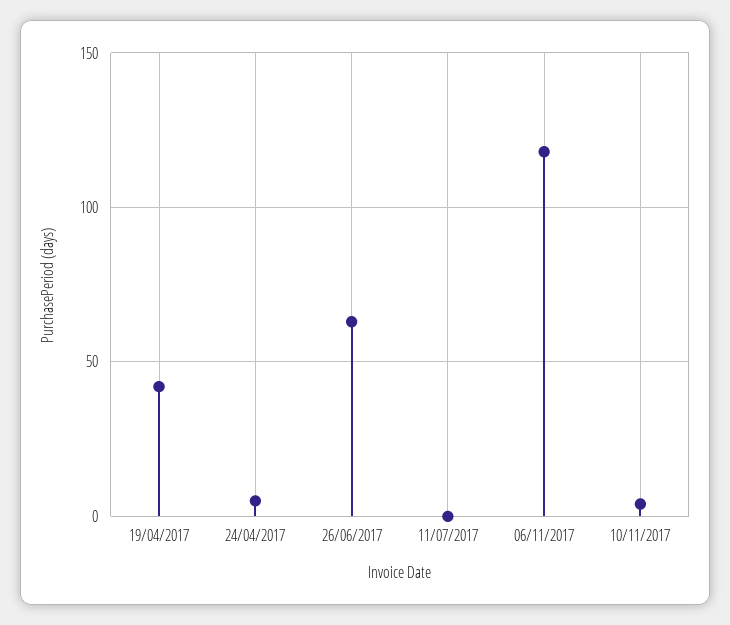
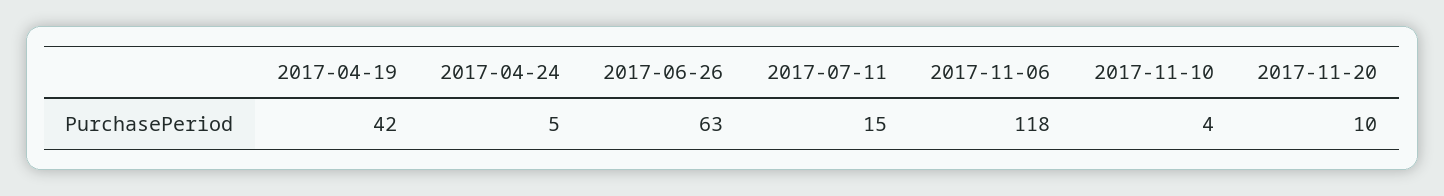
11/07/2017: 0 -> 15
2017-11-20: none -> 10

